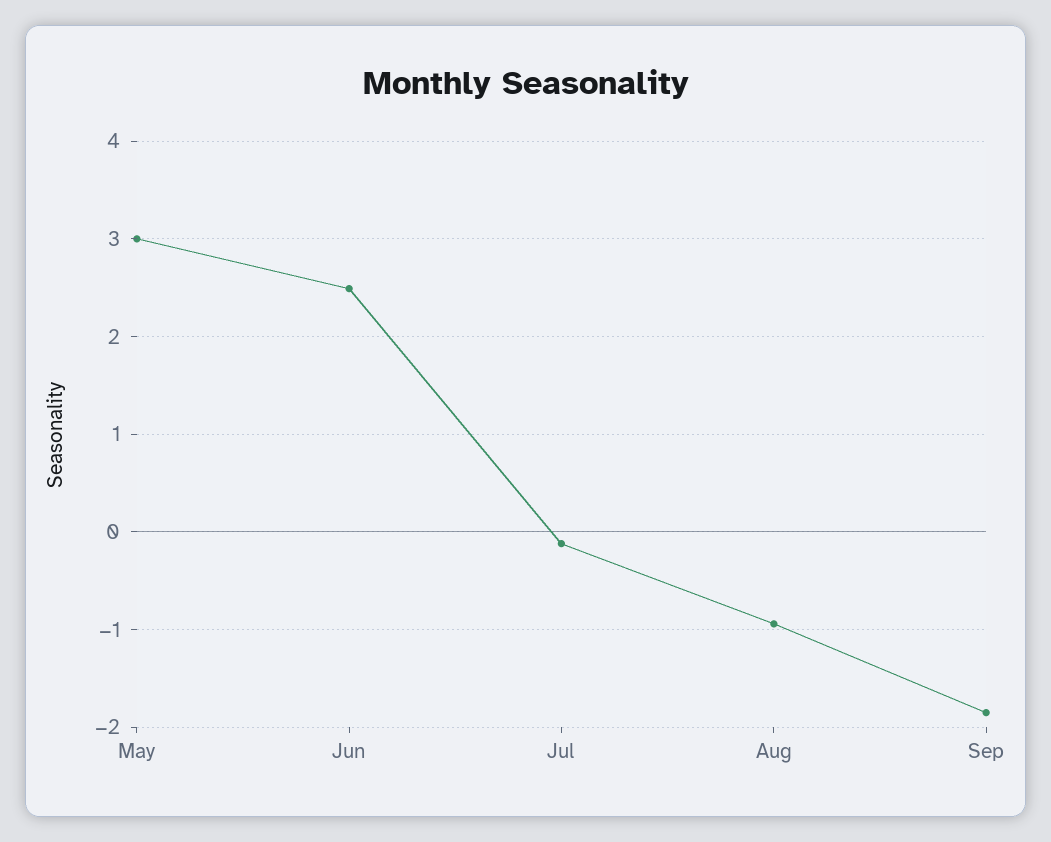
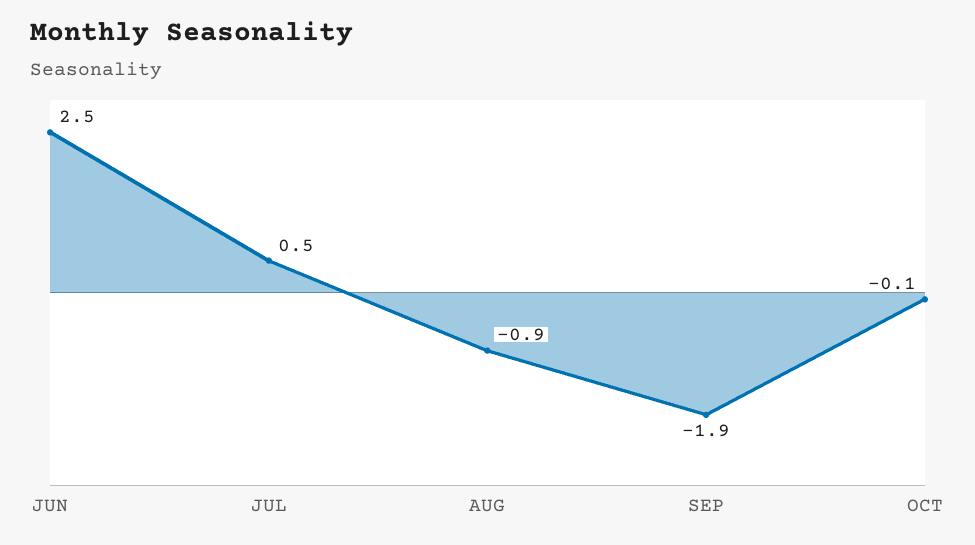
May: 3 -> none
Jul: -0.1 -> 0.5
OCT: none -> -0.1

